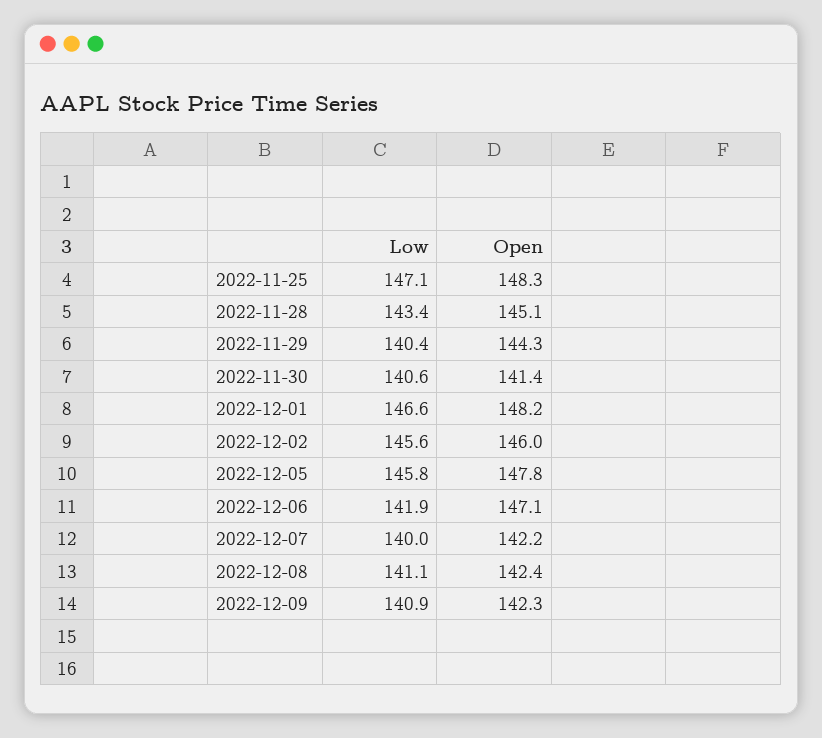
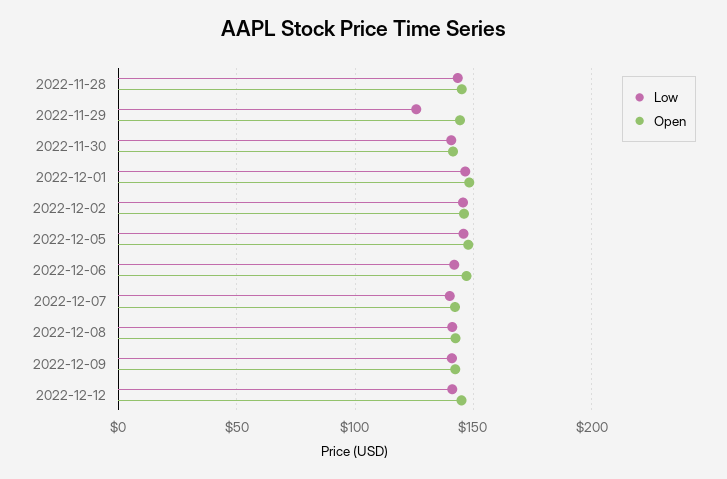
Low, 2022-11-25: 147.1 -> none
Open, 2022-11-25: 148.3 -> none
Low, 2022-11-29: 140.4 -> 125
Low, 2022-12-12: none -> 140
Open, 2022-12-12: none -> 145

